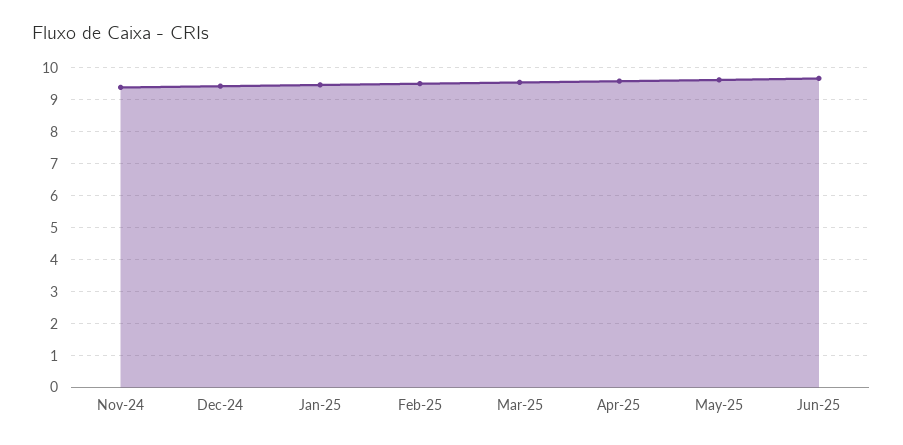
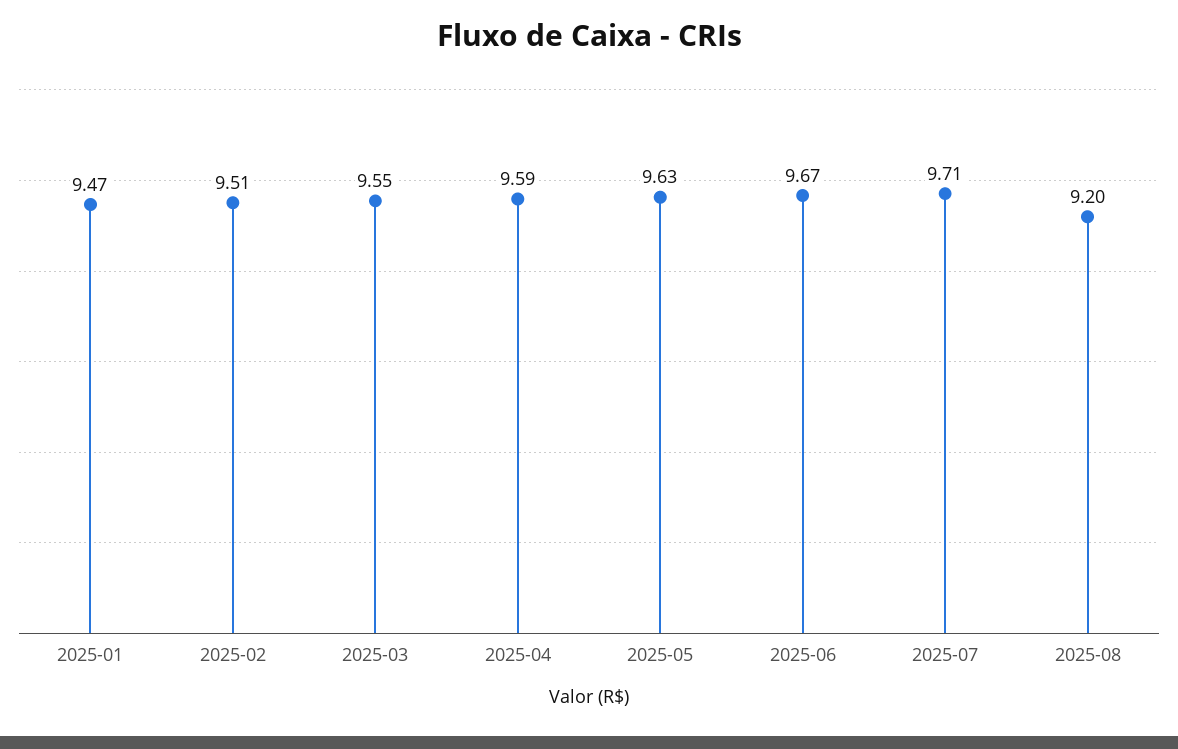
Nov-24: 9.4 -> none
Dec-24: 9.4 -> none
2025-07: none -> 9.71
2025-08: none -> 9.2

